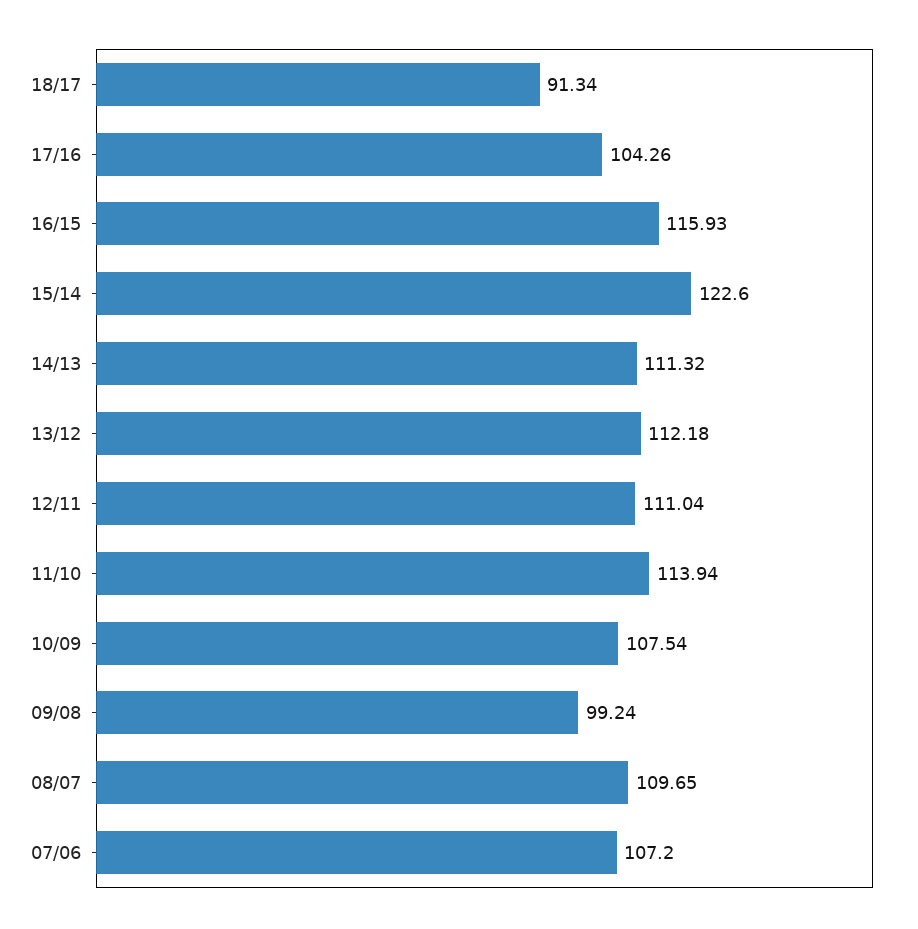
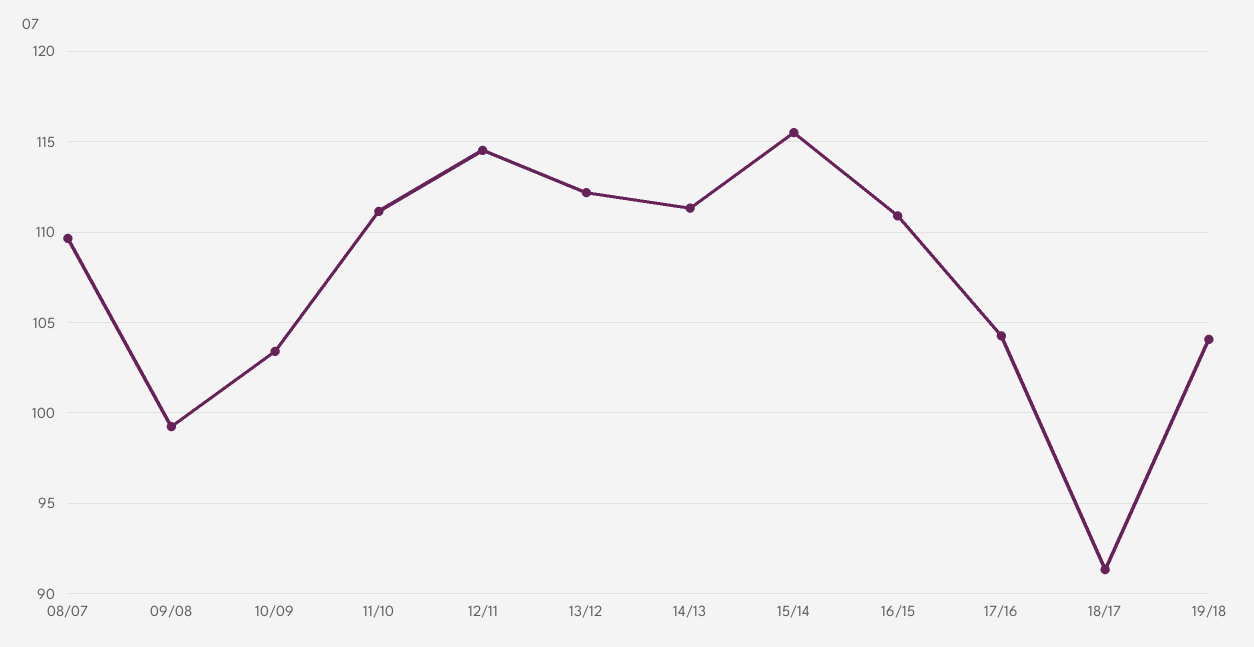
16/15: 115.93 -> 111
15/14: 122.6 -> 115.5
12/11: 111.04 -> 114.5
11/10: 113.94 -> 111
10/09: 107.54 -> 103.5
07/06: 107.2 -> none
19/18: none -> 104

